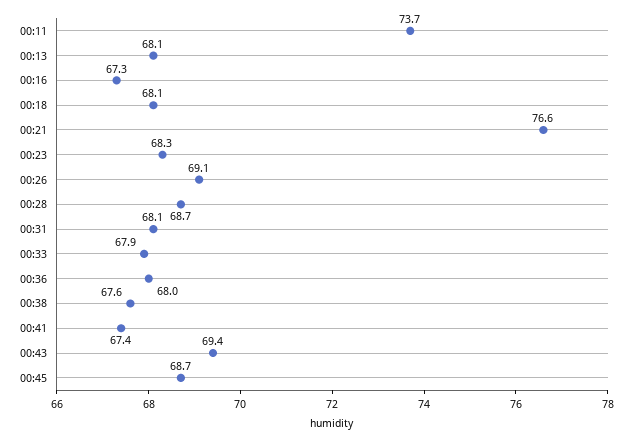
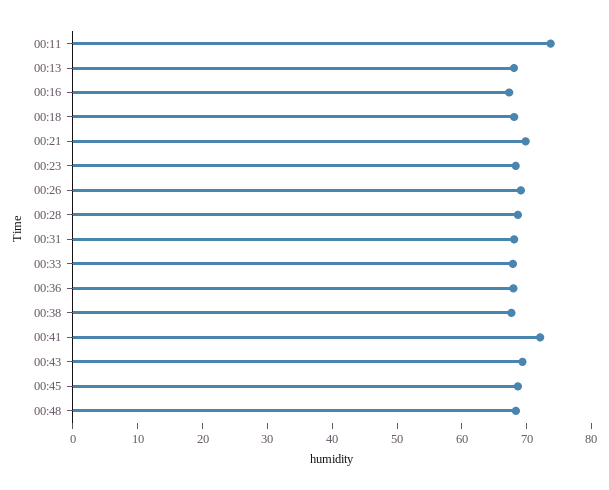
00:21: 76.6 -> 70
00:41: 67.4 -> 72
00:48: none -> 68

